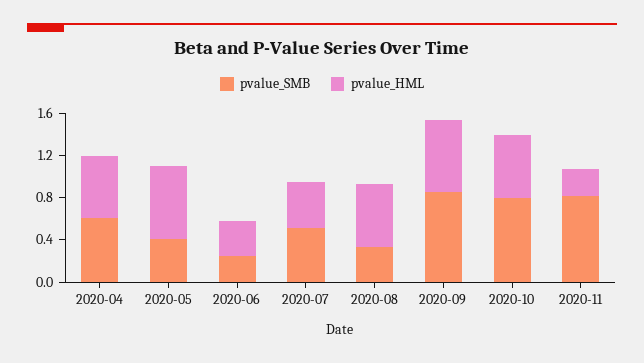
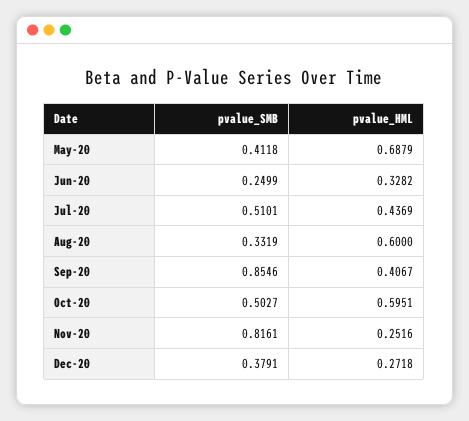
pvalue_SMB, 2020-04: 0.6 -> none
pvalue_HML, 2020-04: 0.6 -> none
pvalue_HML, 2020-09: 0.7 -> 0.4067
pvalue_SMB, 2020-10: 0.8 -> 0.5027
pvalue_SMB, Dec-20: none -> 0.3791
pvalue_HML, Dec-20: none -> 0.2718

